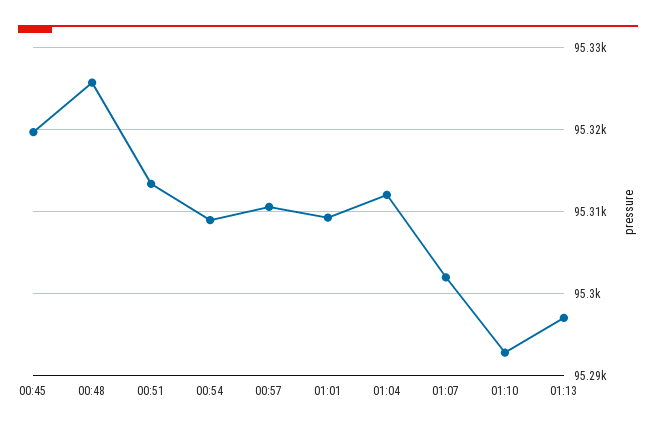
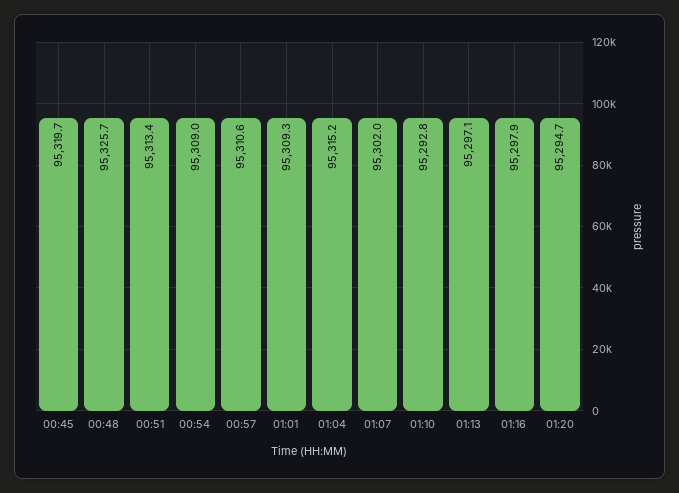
01:04: 95312 -> 95315.2
01:16: none -> 95297.9
01:20: none -> 95294.7

